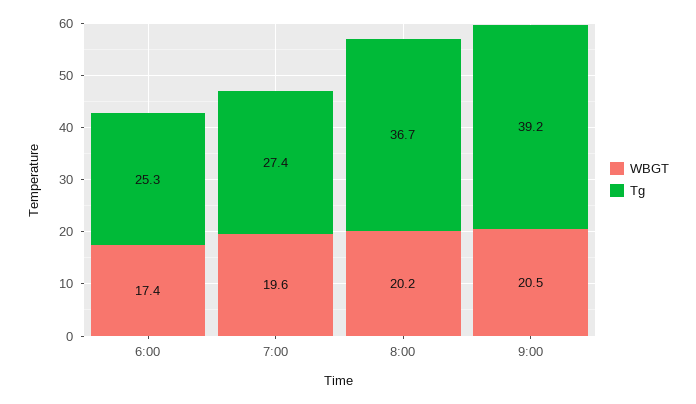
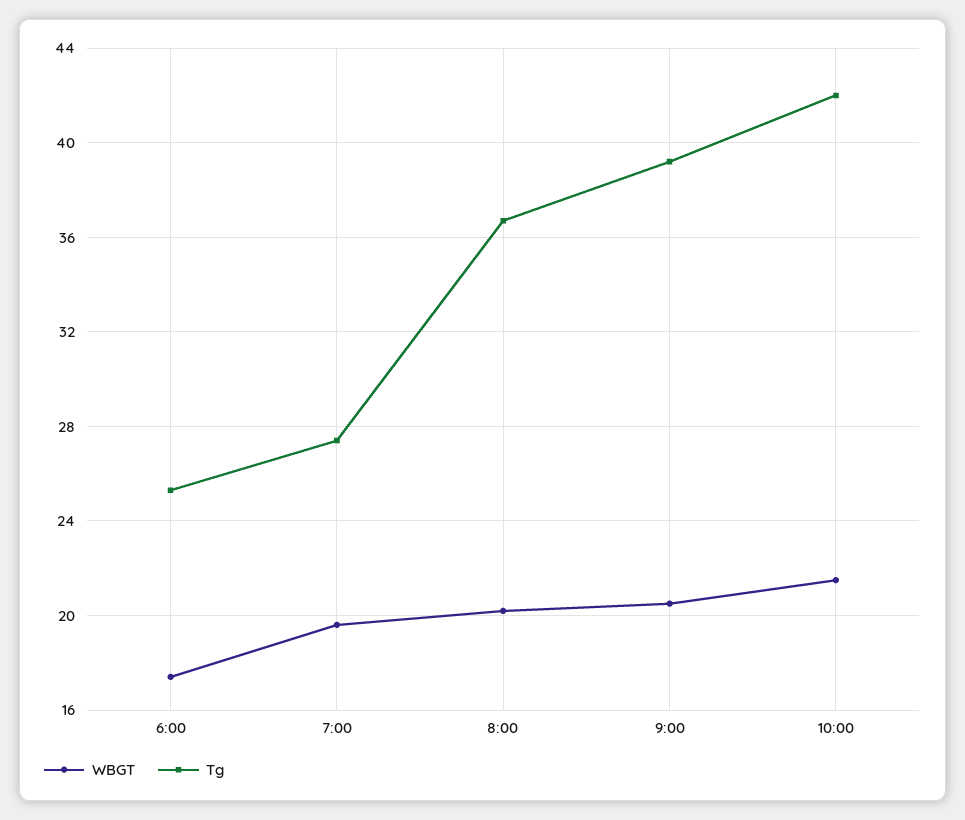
WBGT, 10:00: none -> 21.5
Tg, 10:00: none -> 42

